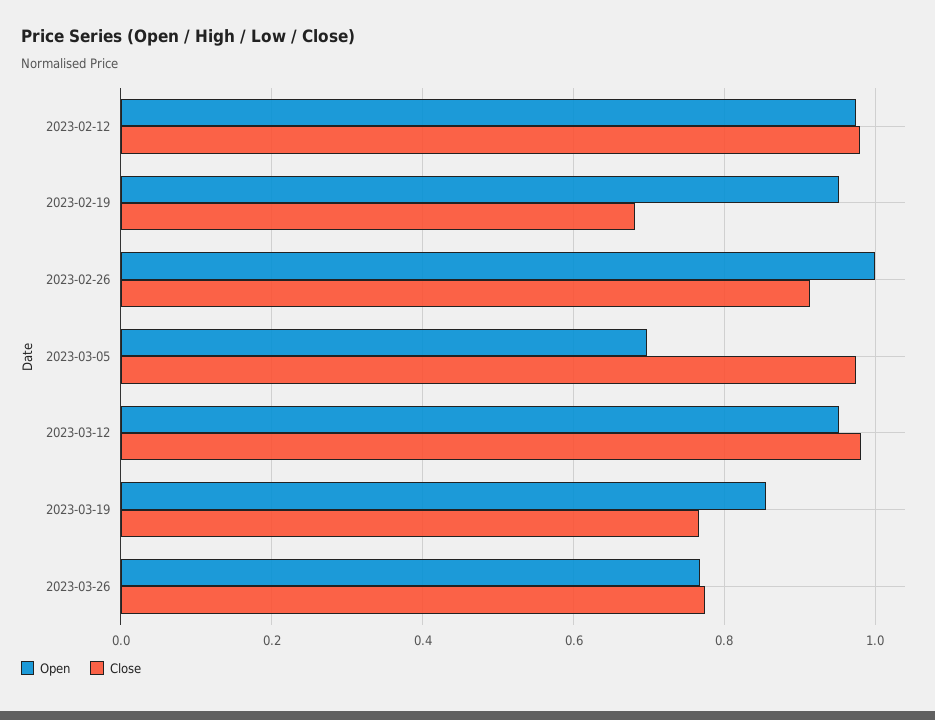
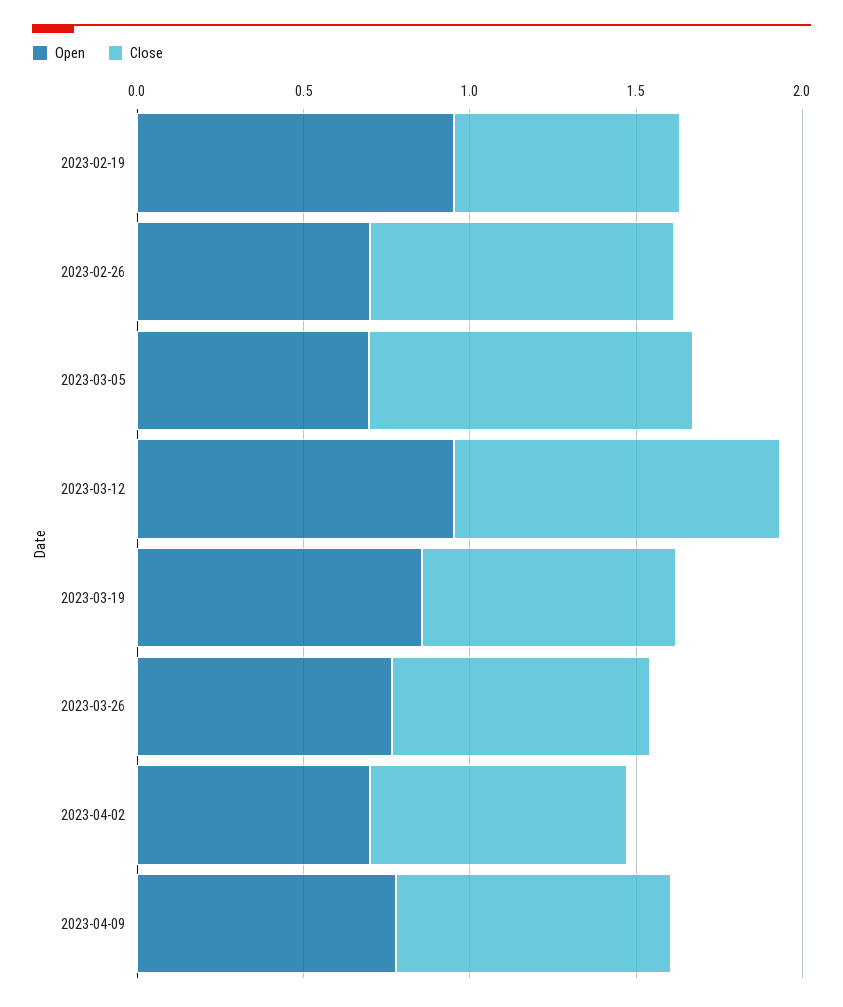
Open, 2023-02-12: 0.98 -> none
Close, 2023-02-12: 0.98 -> none
Open, 2023-02-26: 1 -> 0.7
Open, 2023-04-02: none -> 0.7
Close, 2023-04-02: none -> 0.8
Open, 2023-04-09: none -> 0.8
Close, 2023-04-09: none -> 0.8

